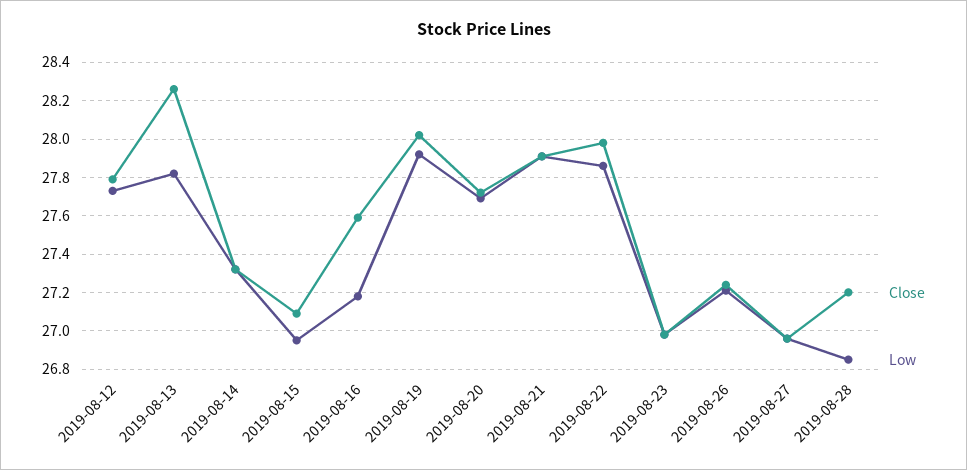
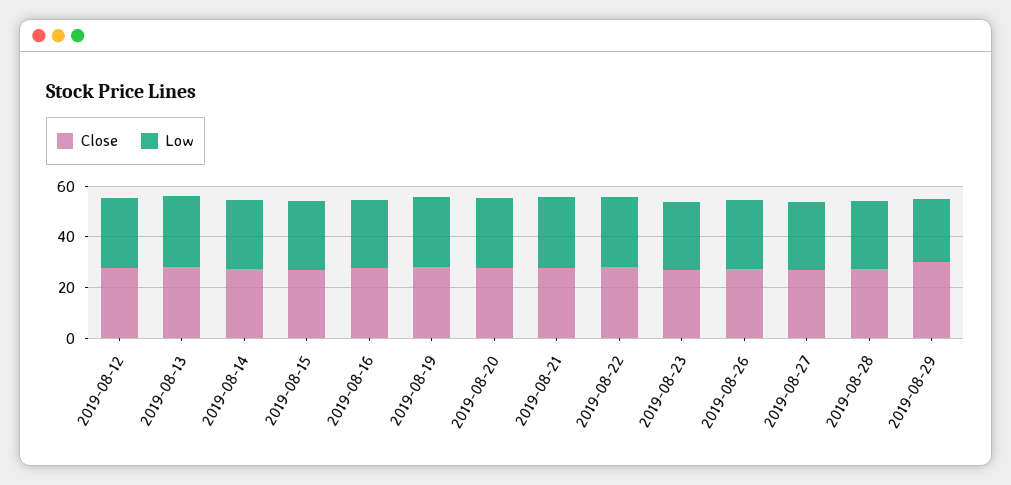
Close, 2019-08-29: none -> 30
Low, 2019-08-29: none -> 25

